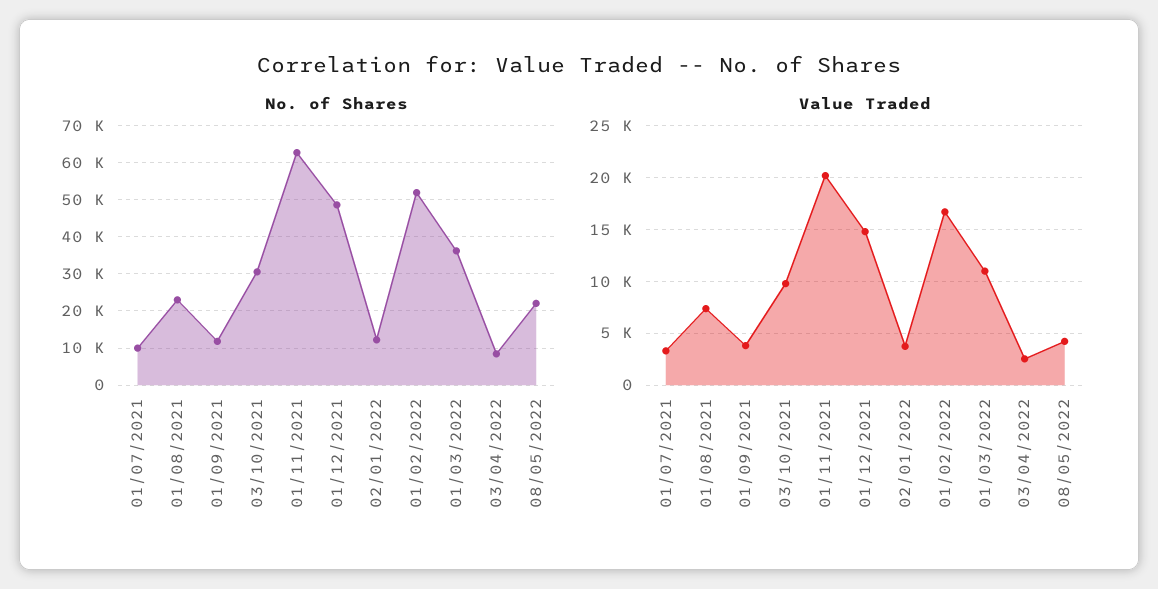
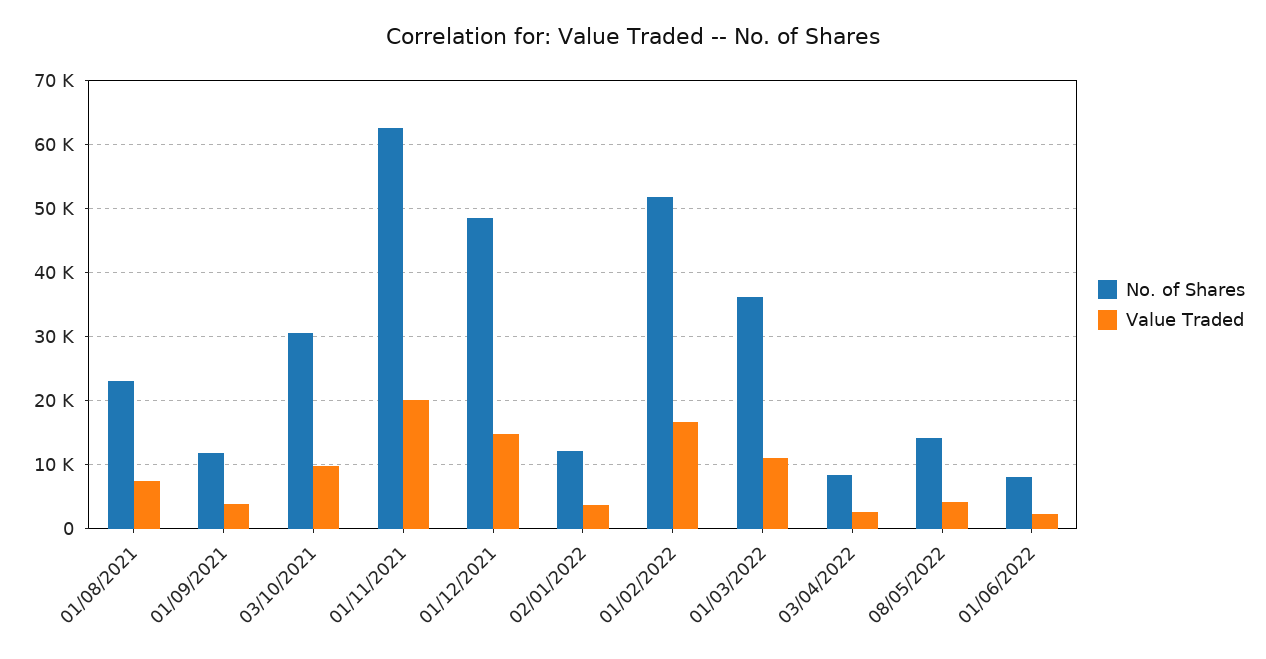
No. of Shares, 01/07/2021: 10000 -> none
No. of Shares, 08/05/2022: 22000 -> 14000
Value Traded, 01/07/2021: 3000 -> none
No. of Shares, 01/06/2022: none -> 8000
Value Traded, 01/06/2022: none -> 2000

